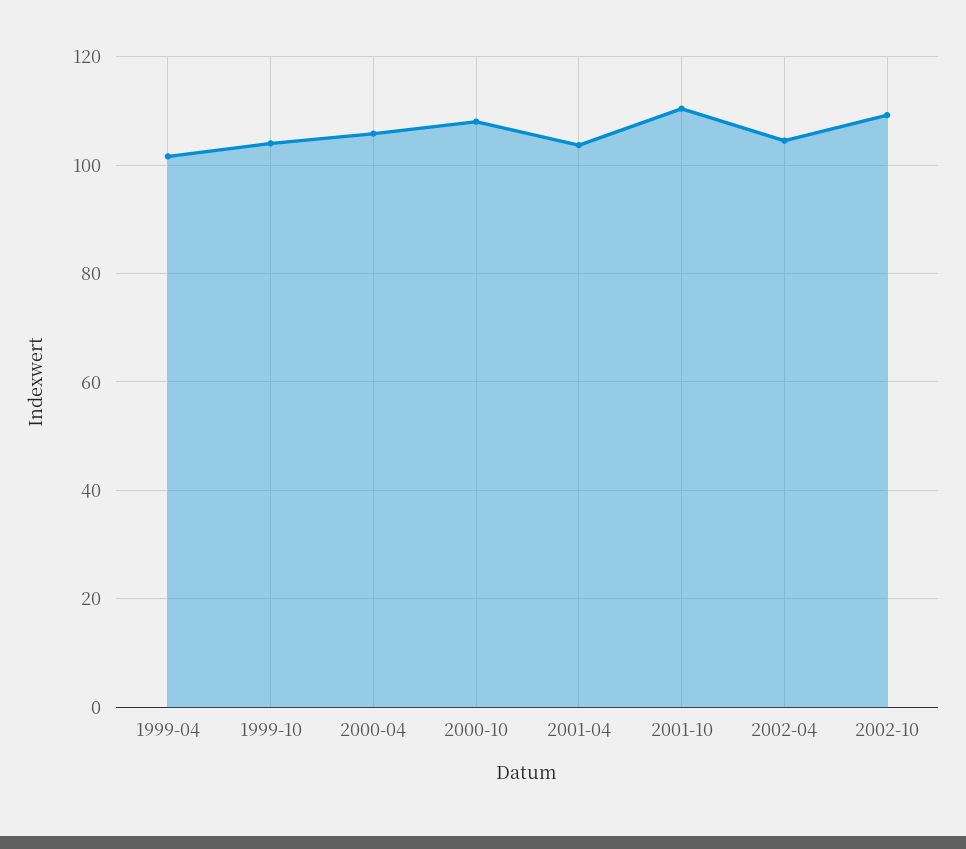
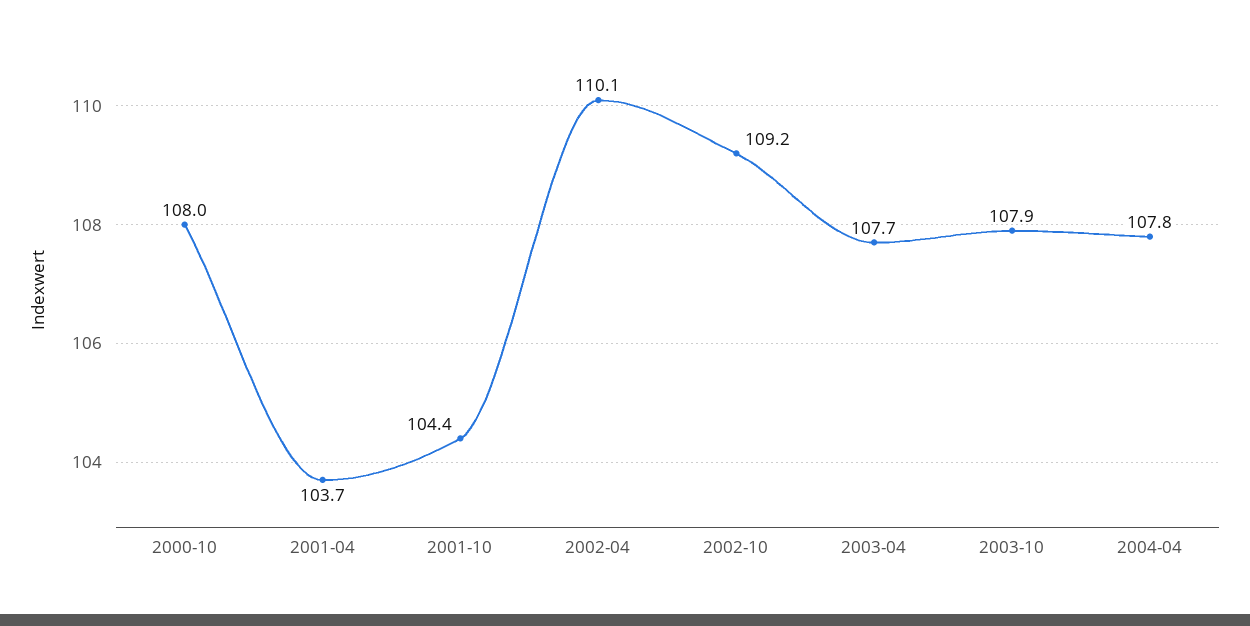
1999-04: 102 -> none
1999-10: 104 -> none
2000-04: 106 -> none
2001-10: 110 -> 104.4
2002-04: 104 -> 110.1
2003-04: none -> 107.7
2003-10: none -> 107.9
2004-04: none -> 107.8

